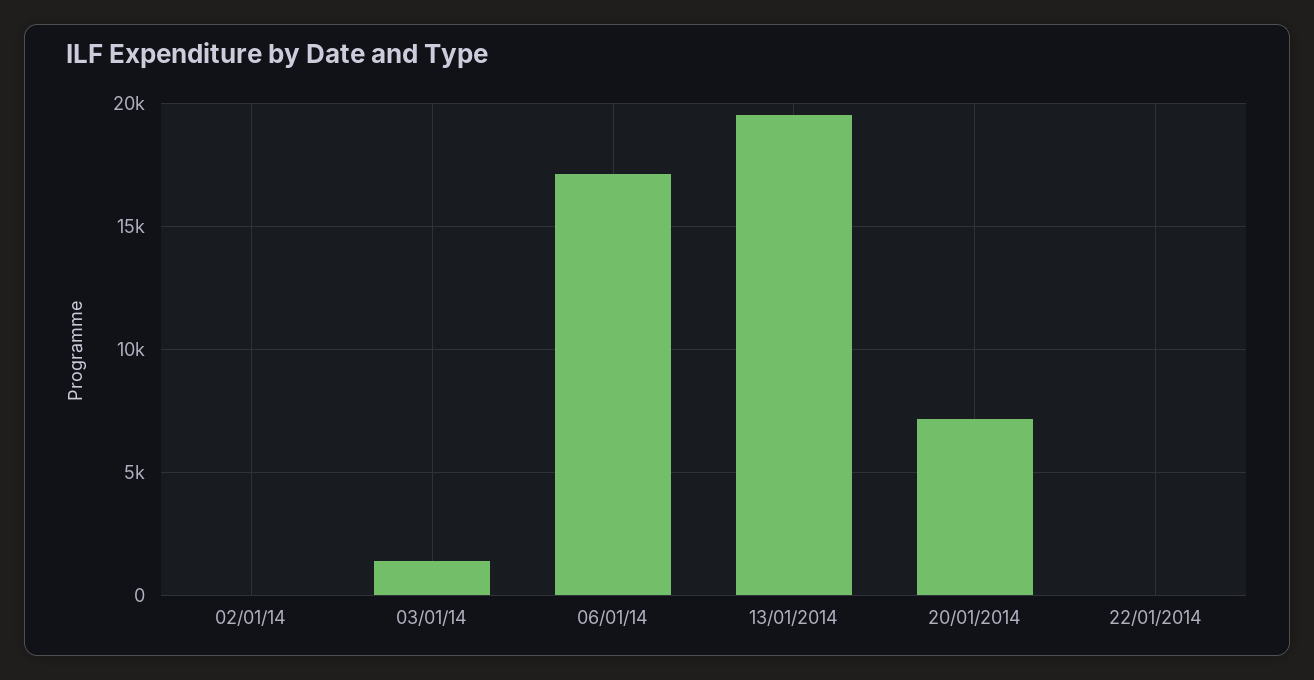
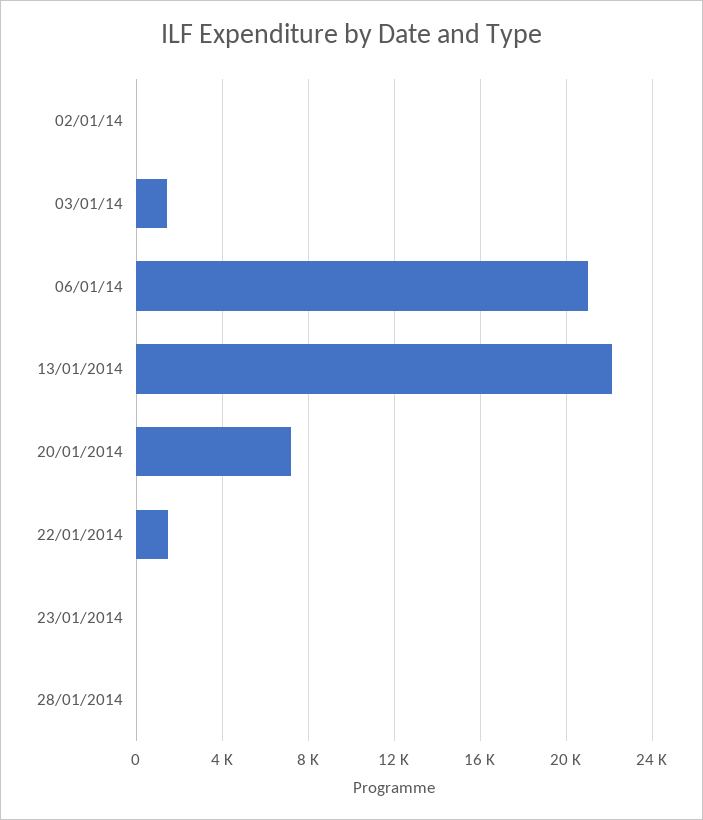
06/01/14: 17000 -> 21000
13/01/2014: 19500 -> 22000
22/01/2014: 0 -> 1500
23/01/2014: none -> 0
28/01/2014: none -> 0

